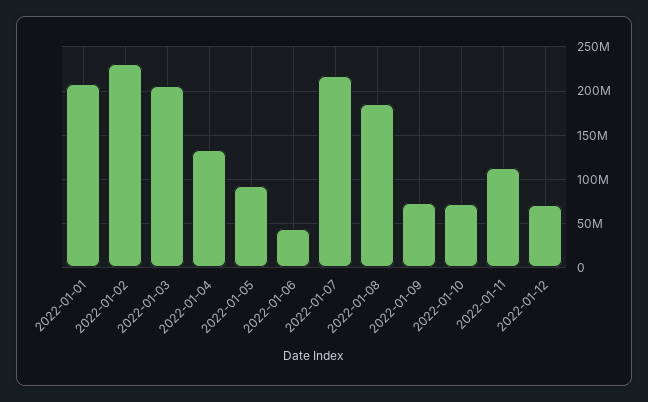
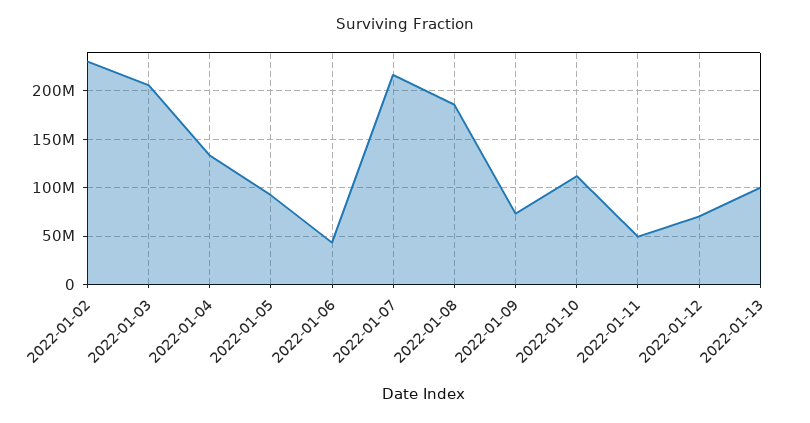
2022-01-01: 210000000 -> none
2022-01-10: 70000000 -> 110000000
2022-01-11: 110000000 -> 50000000
2022-01-13: none -> 100000000

